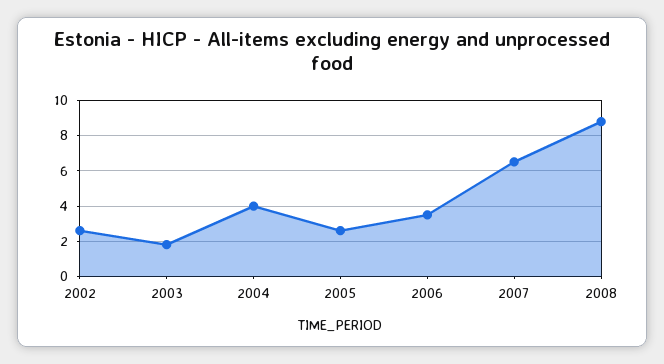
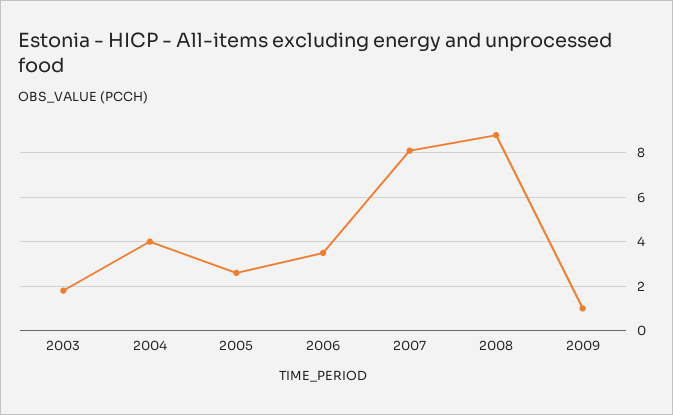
2002: 2.5 -> none
2007: 6.5 -> 8
2009: none -> 1

